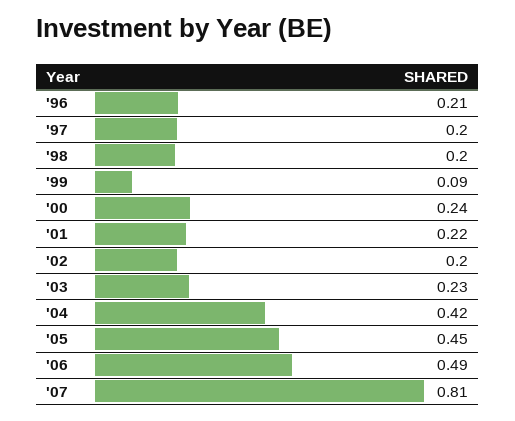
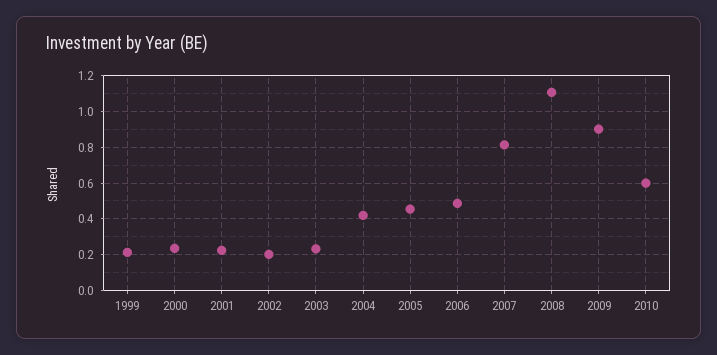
'96: 0.21 -> none
'97: 0.2 -> none
'98: 0.2 -> none
'99: 0.09 -> 0.2
2008: none -> 1.1
2009: none -> 0.9
2010: none -> 0.6

